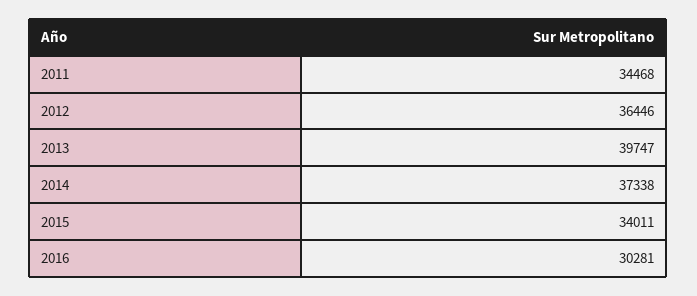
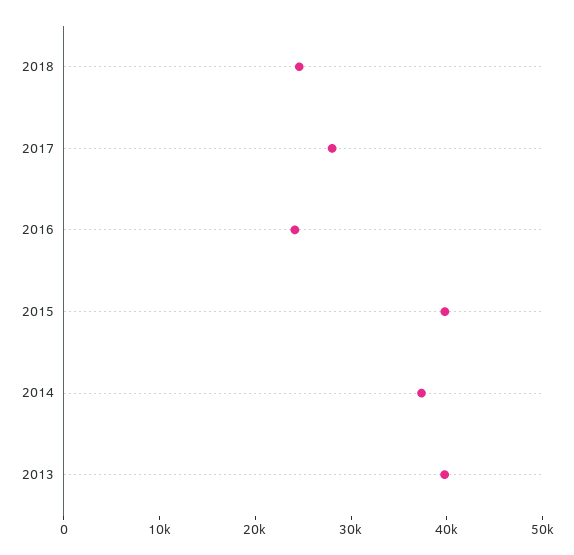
2011: 34468 -> none
2012: 36446 -> none
2015: 34011 -> 40000
2016: 30281 -> 24000
2018: none -> 24000
2017: none -> 28000

